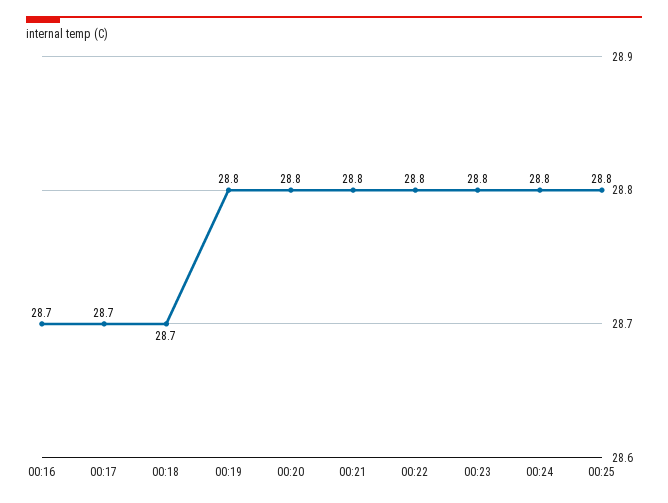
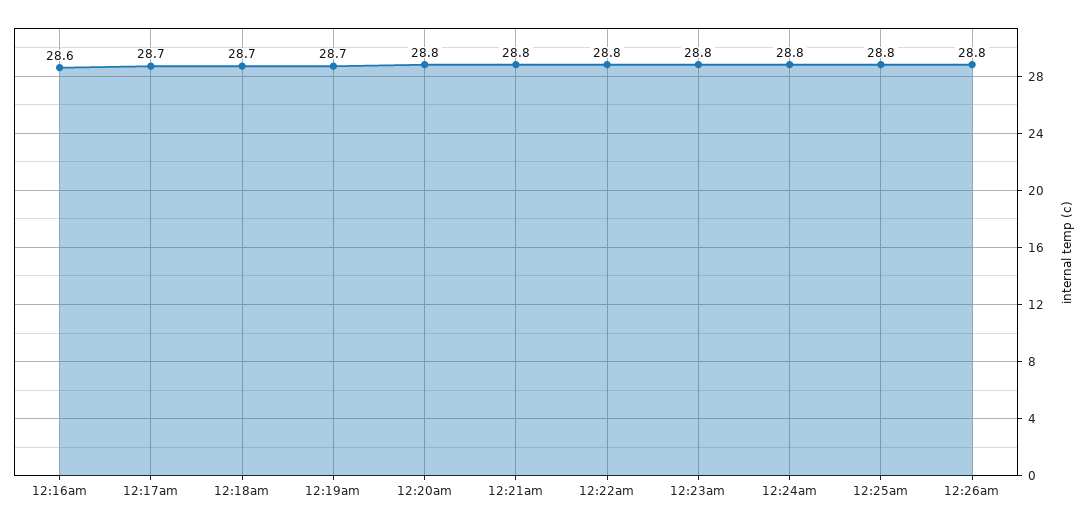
00:16: 28.7 -> 28.6
00:19: 28.8 -> 28.7
12:26am: none -> 28.8

